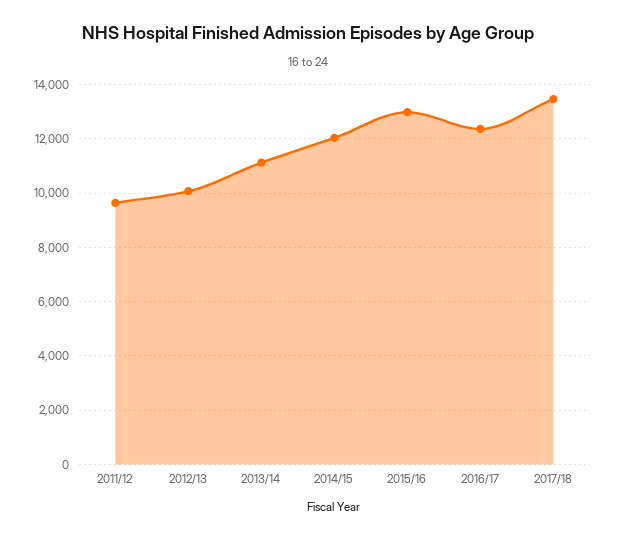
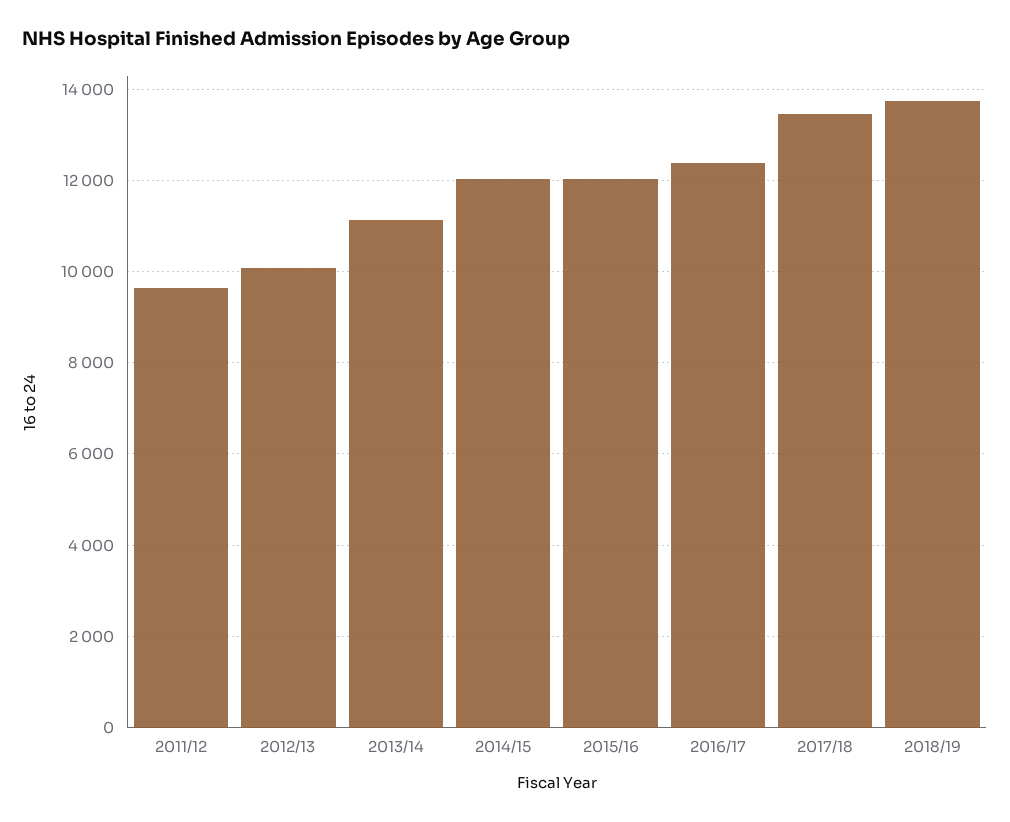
2015/16: 13000 -> 12000
2018/19: none -> 13800

